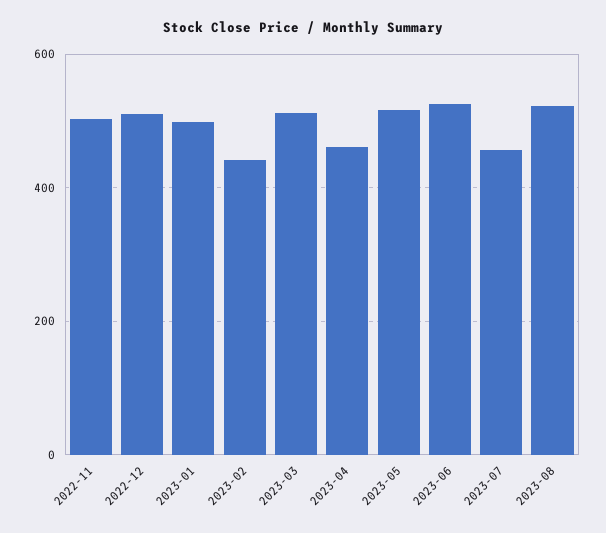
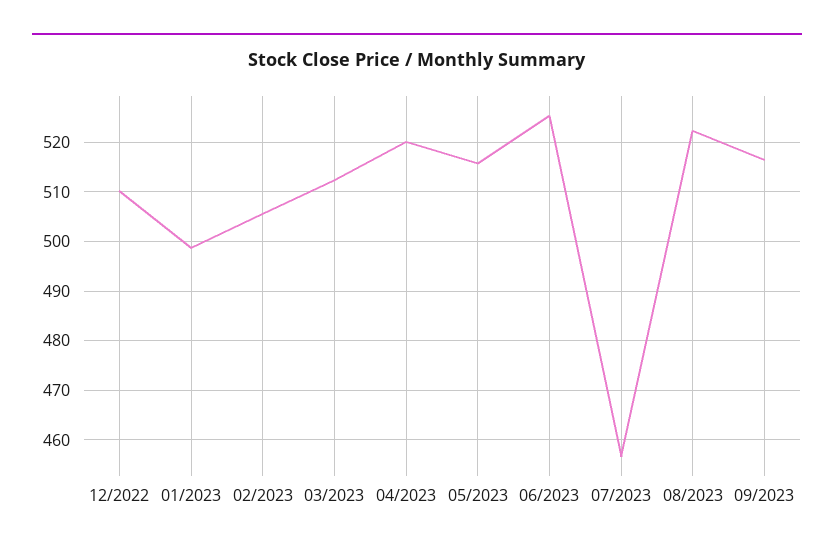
2022-11: 500 -> none
2023-02: 440 -> 506
2023-04: 460 -> 520
09/2023: none -> 516

